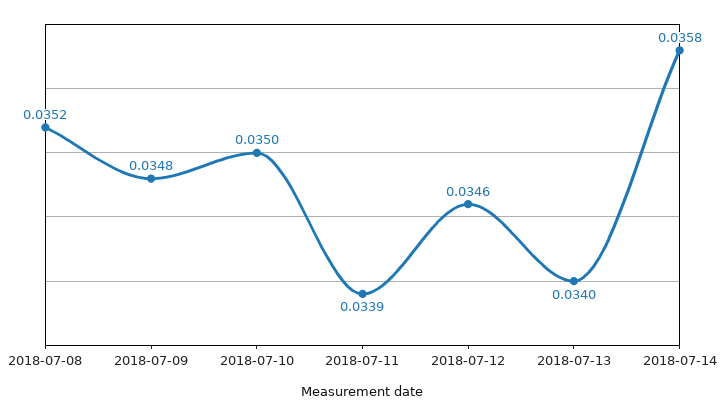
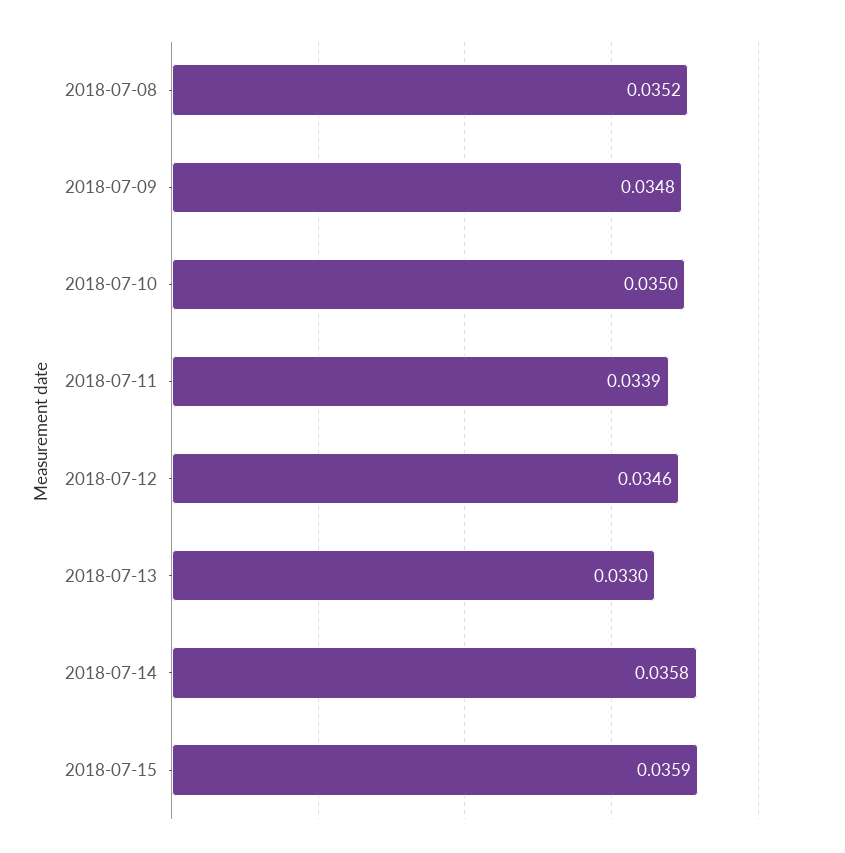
2018-07-13: 0.034 -> 0.033
2018-07-15: none -> 0.0359

